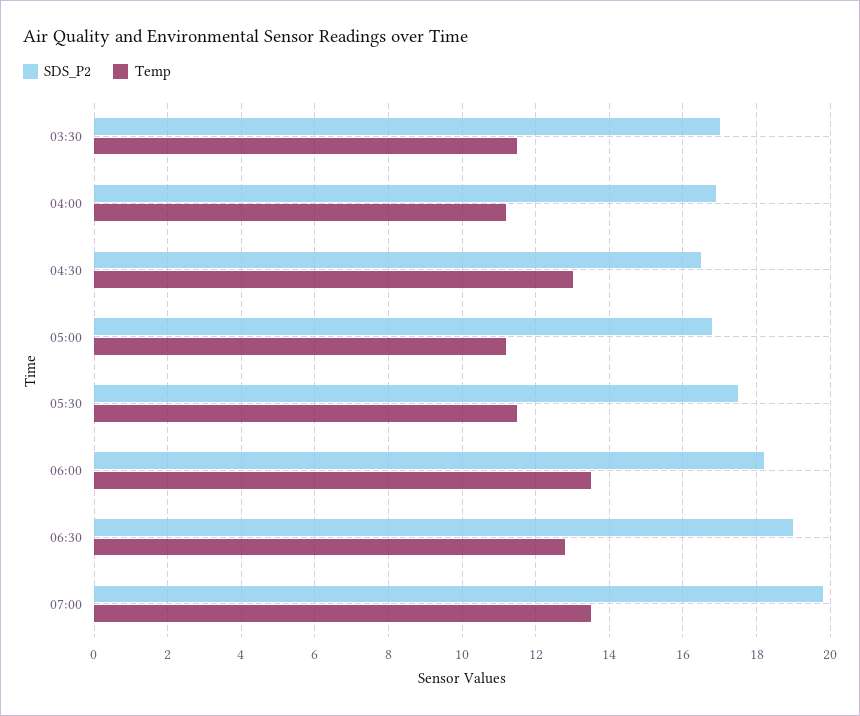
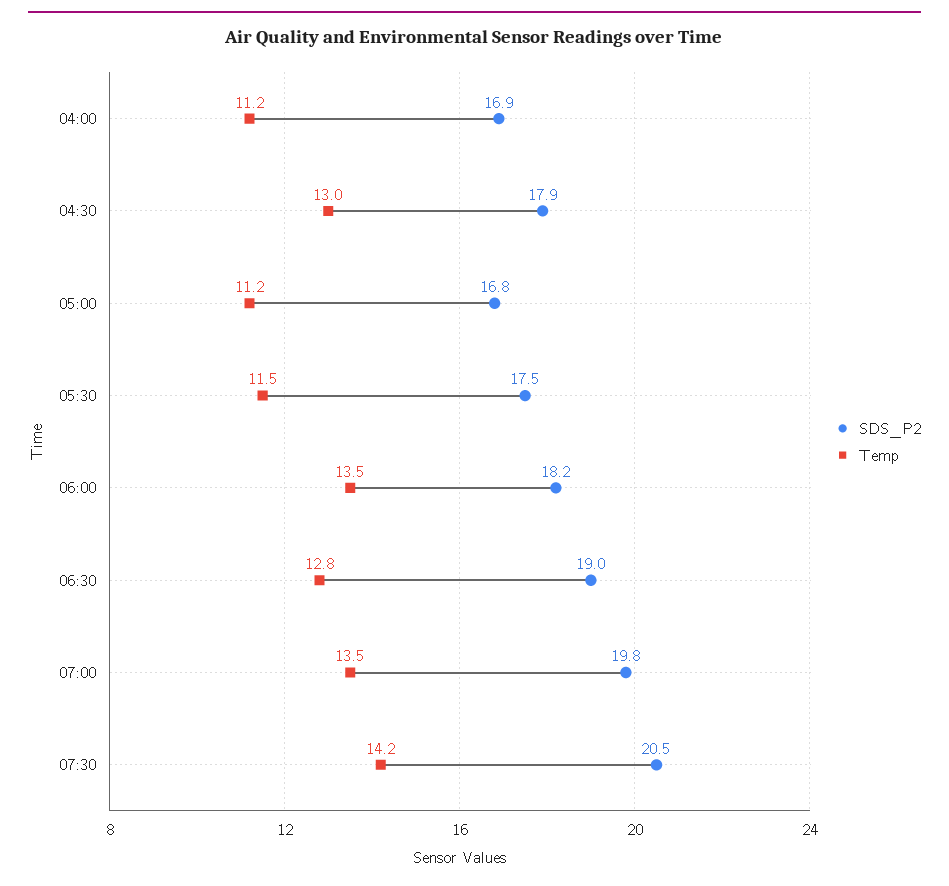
SDS_P2, 03:30: 17 -> none
Temp, 03:30: 11.5 -> none
SDS_P2, 04:30: 16.5 -> 17.9
SDS_P2, 07:30: none -> 20.5
Temp, 07:30: none -> 14.2

